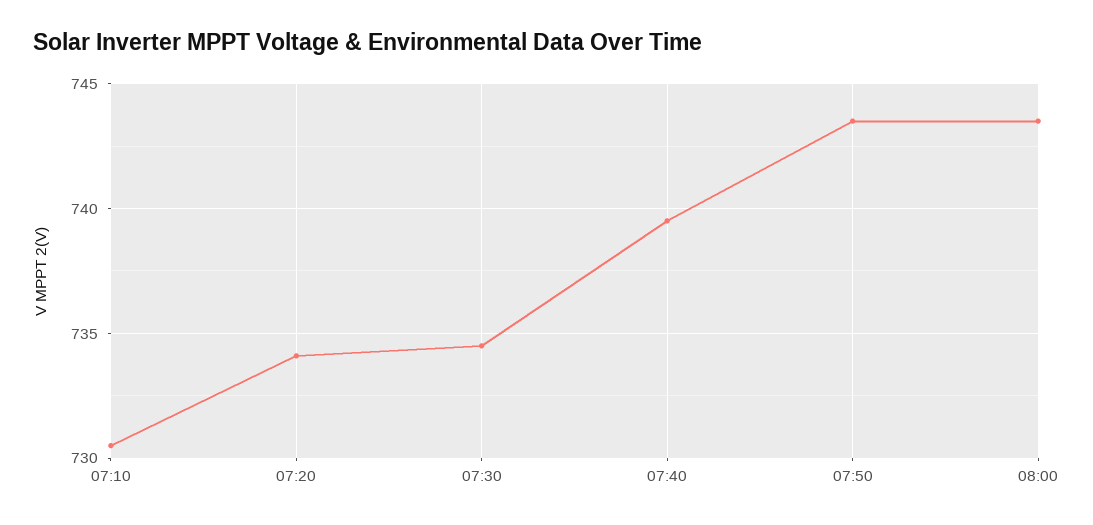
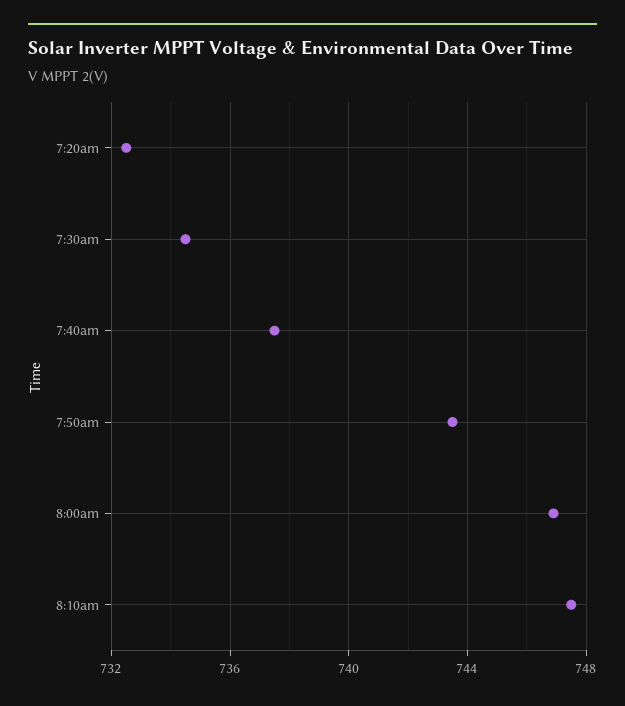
07:10: 730.5 -> none
07:20: 734 -> 732.5
07:40: 739.5 -> 737.5
08:00: 743.5 -> 747
8:10am: none -> 747.5

